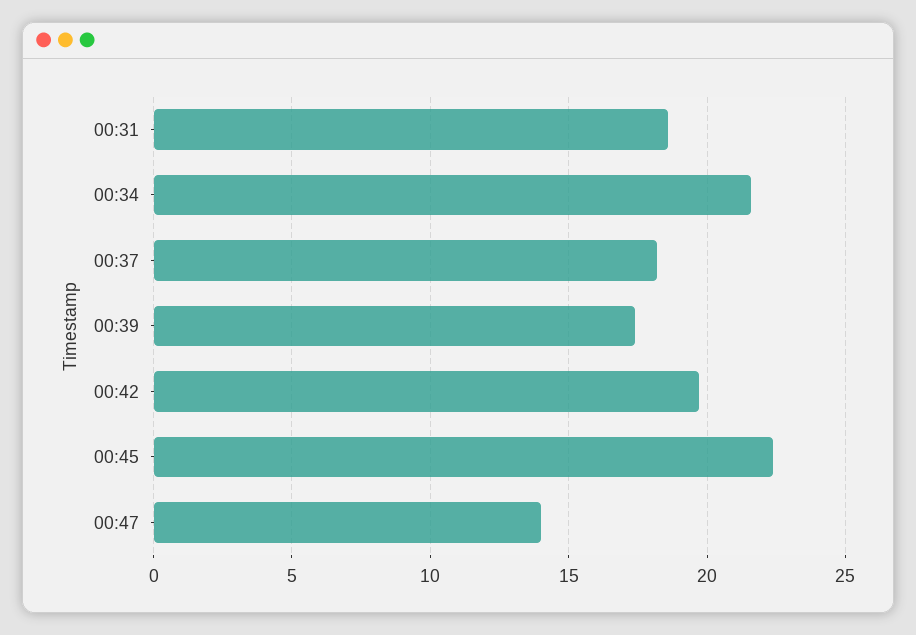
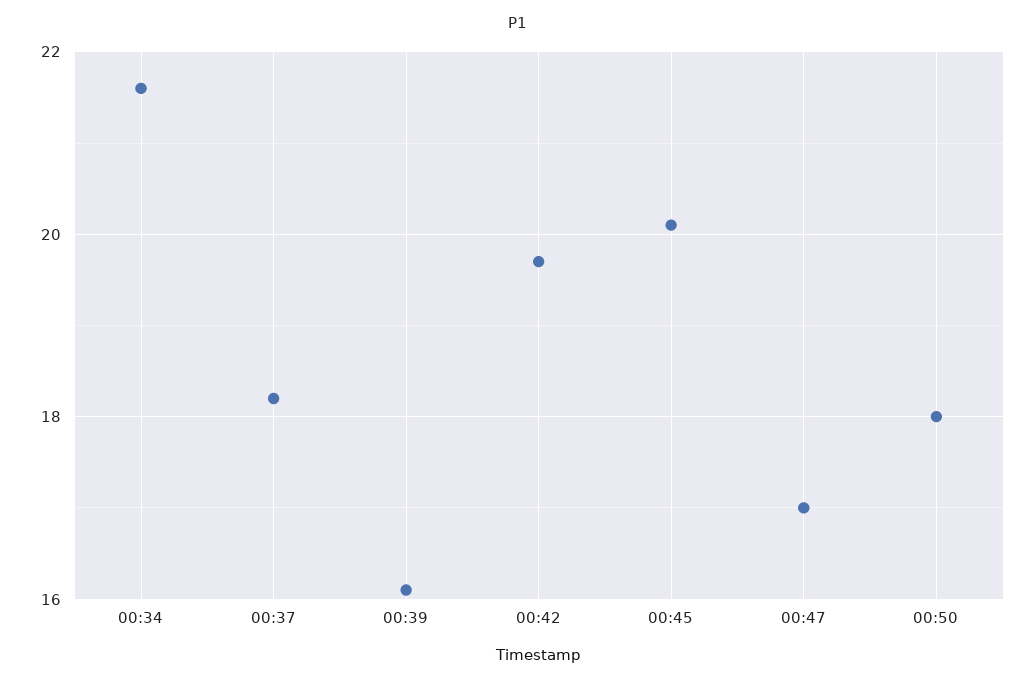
00:31: 18.5 -> none
00:39: 17.5 -> 16
00:45: 22.5 -> 20
00:47: 14 -> 17
00:50: none -> 18

